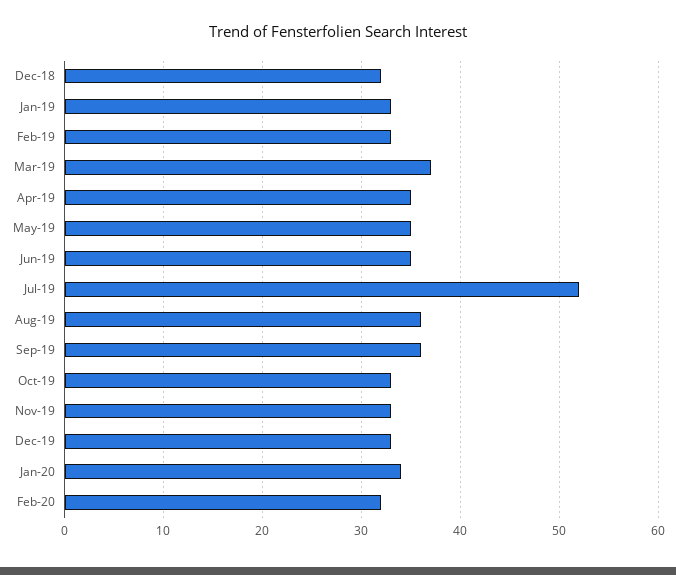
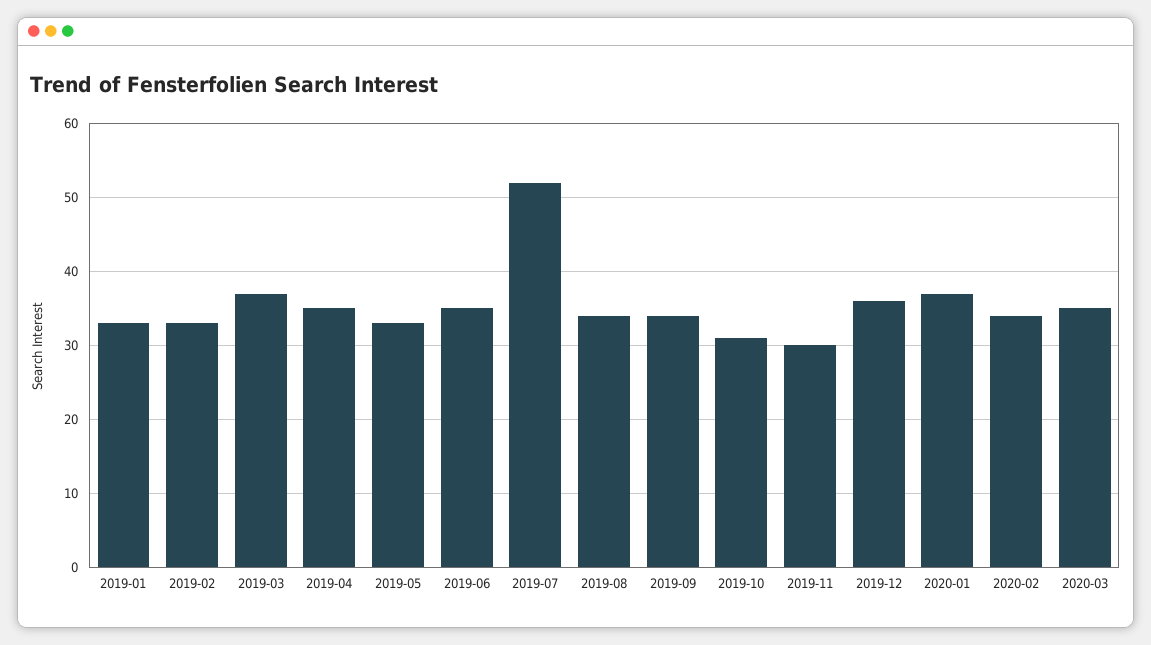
Dec-18: 32 -> none
May-19: 35 -> 33
Aug-19: 36 -> 34
Sep-19: 36 -> 34
Oct-19: 33 -> 31
Nov-19: 33 -> 30
Dec-19: 33 -> 36
Jan-20: 34 -> 37
Feb-20: 32 -> 34
2020-03: none -> 35

